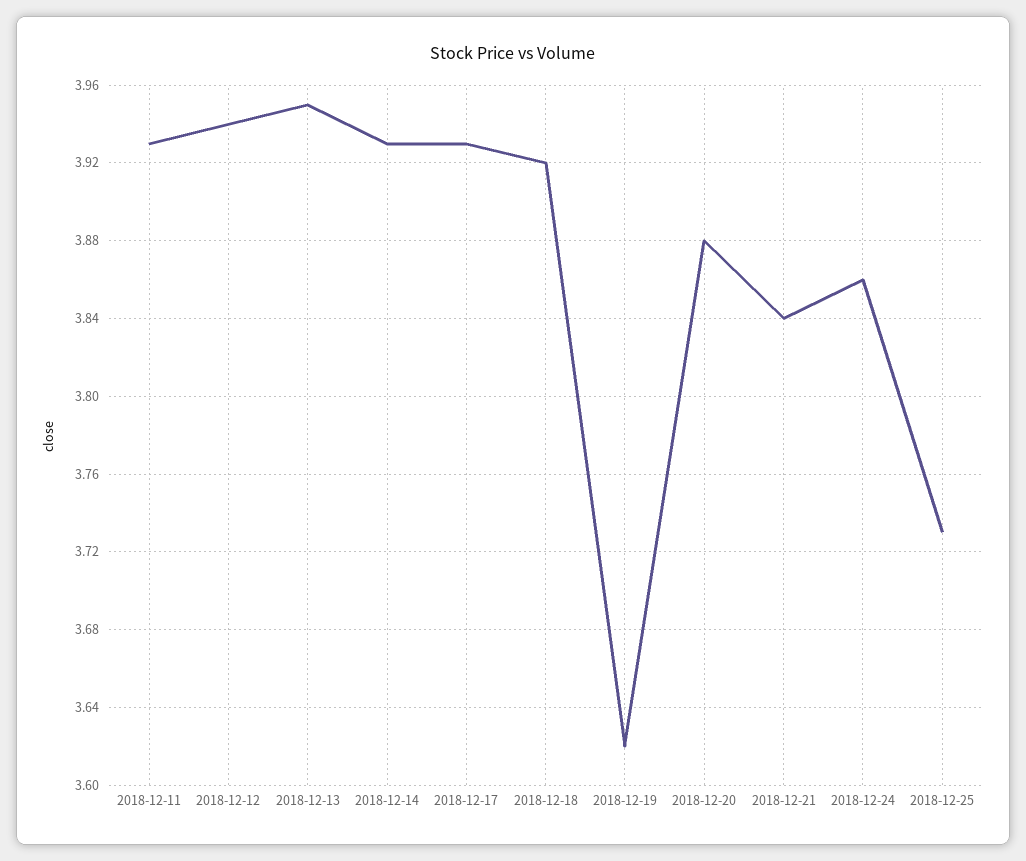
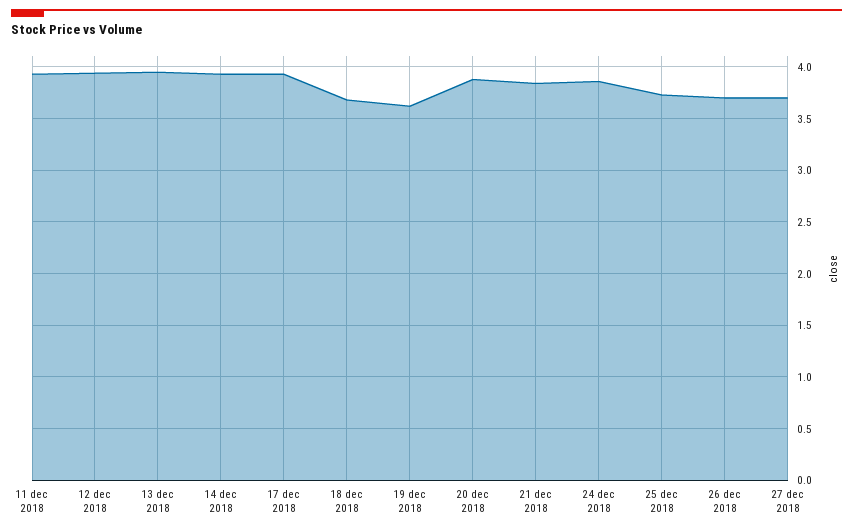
2018-12-18: 3.92 -> 3.7
26 dec 2018: none -> 3.7
27 dec 2018: none -> 3.7

